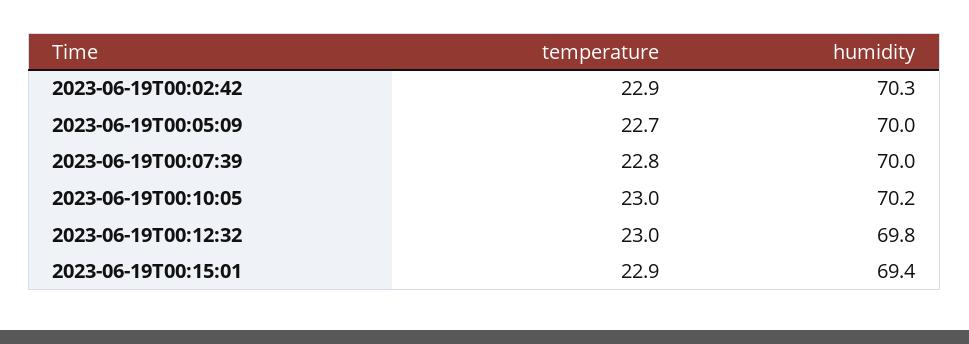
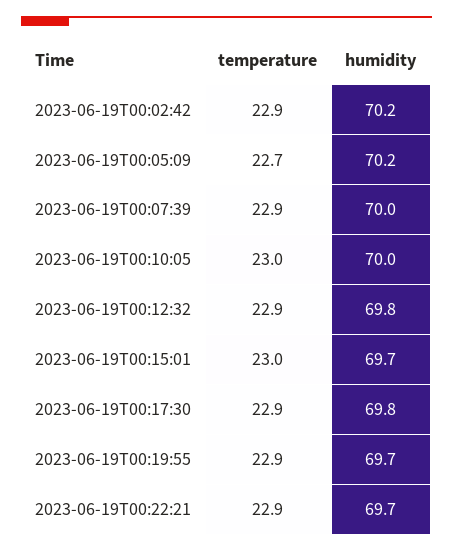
humidity, 2023-06-19T00:02:42: 70.3 -> 70.2
humidity, 2023-06-19T00:05:09: 70 -> 70.2
temperature, 2023-06-19T00:07:39: 22.8 -> 22.9
humidity, 2023-06-19T00:10:05: 70.2 -> 70
temperature, 2023-06-19T00:12:32: 23 -> 22.9
temperature, 2023-06-19T00:15:01: 22.9 -> 23
humidity, 2023-06-19T00:15:01: 69.4 -> 69.7
temperature, 2023-06-19T00:17:30: none -> 22.9
humidity, 2023-06-19T00:17:30: none -> 69.8
temperature, 2023-06-19T00:19:55: none -> 22.9
humidity, 2023-06-19T00:19:55: none -> 69.7
temperature, 2023-06-19T00:22:21: none -> 22.9
humidity, 2023-06-19T00:22:21: none -> 69.7

